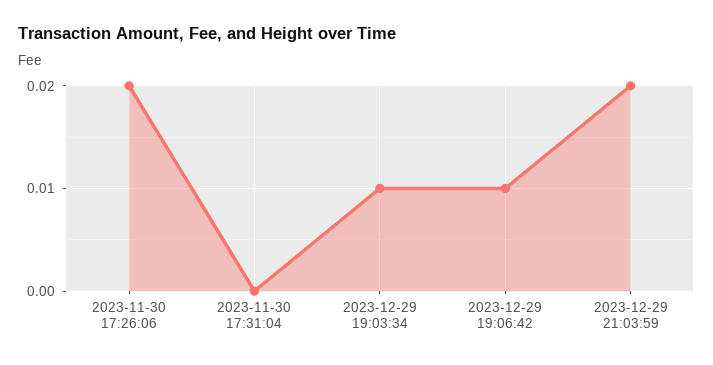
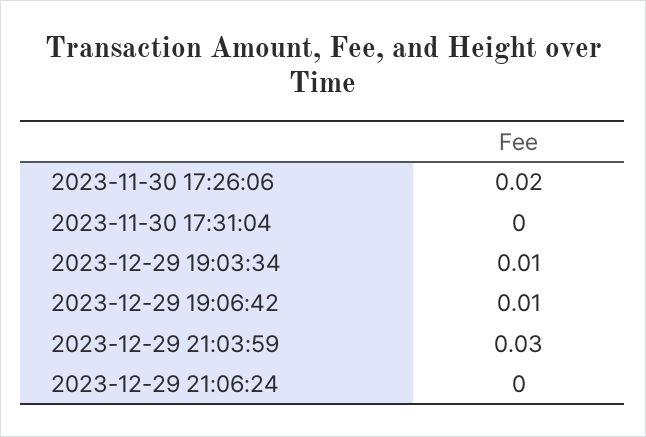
2023-12-29 21:03:59: 0.02 -> 0.03
2023-12-29 21:06:24: none -> 0

